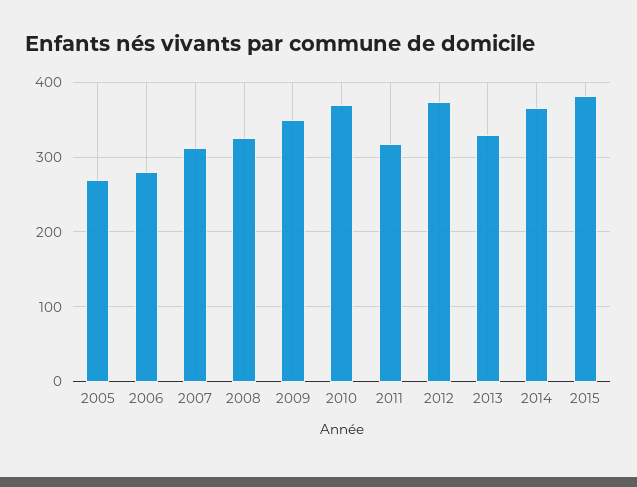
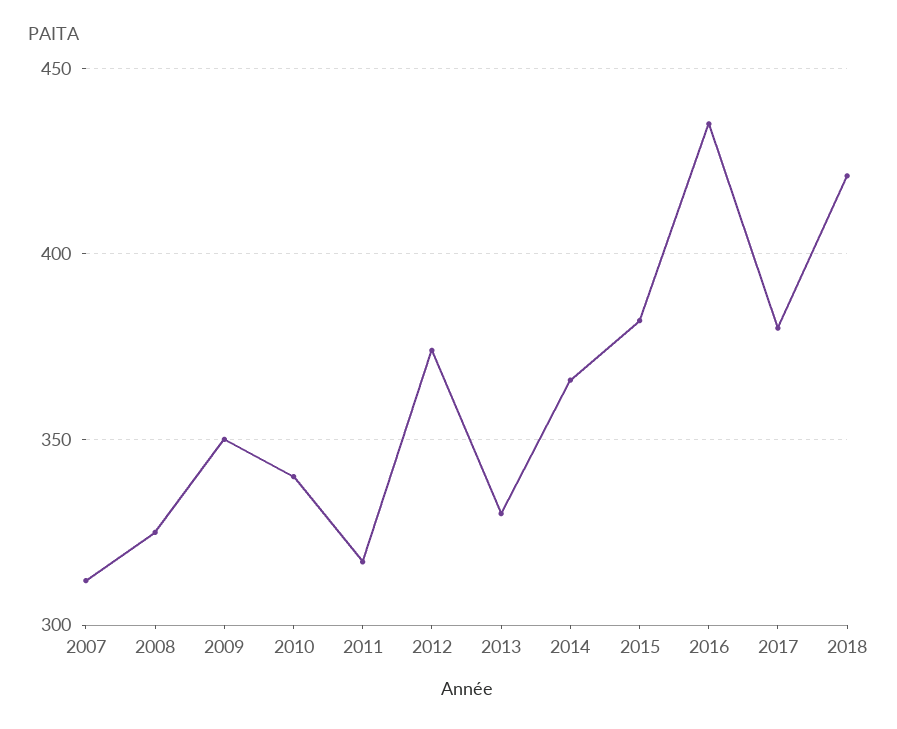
2005: 270 -> none
2006: 280 -> none
2010: 370 -> 340
2016: none -> 435
2017: none -> 380
2018: none -> 420

